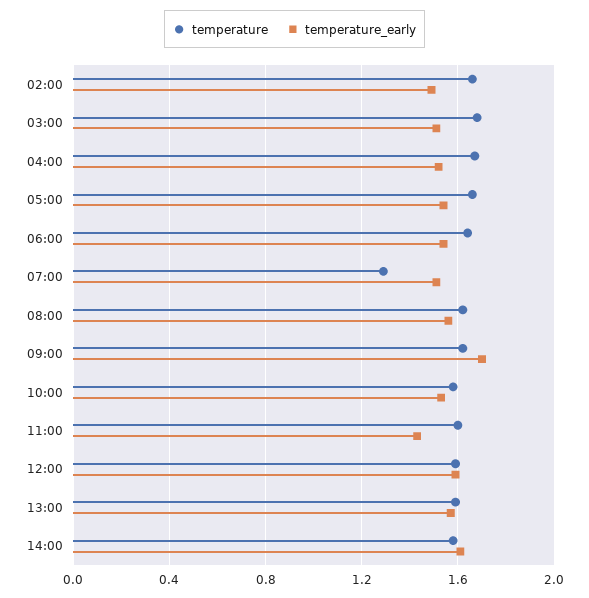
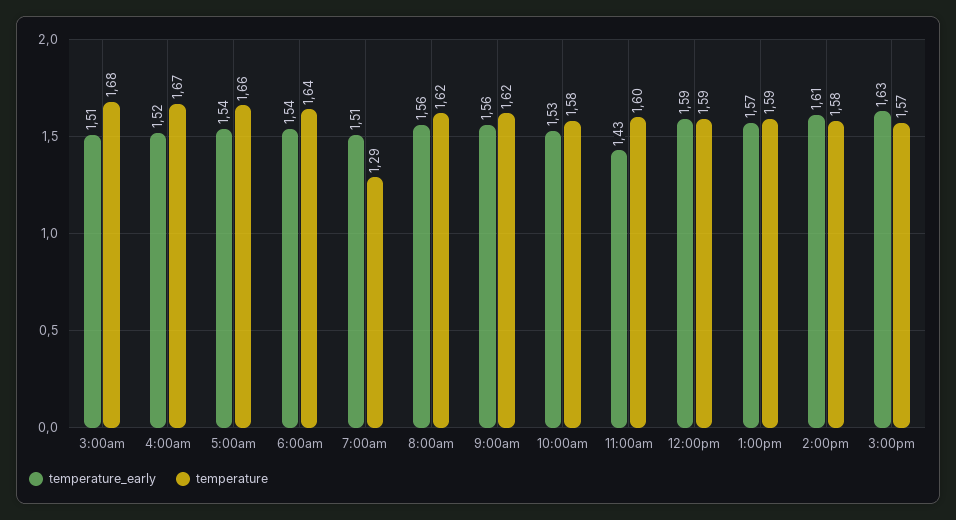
temperature, 02:00: 1.65 -> none
temperature_early, 02:00: 1.5 -> none
temperature_early, 09:00: 1.7 -> 1.56
temperature_early, 3:00pm: none -> 1.63
temperature, 3:00pm: none -> 1.57

